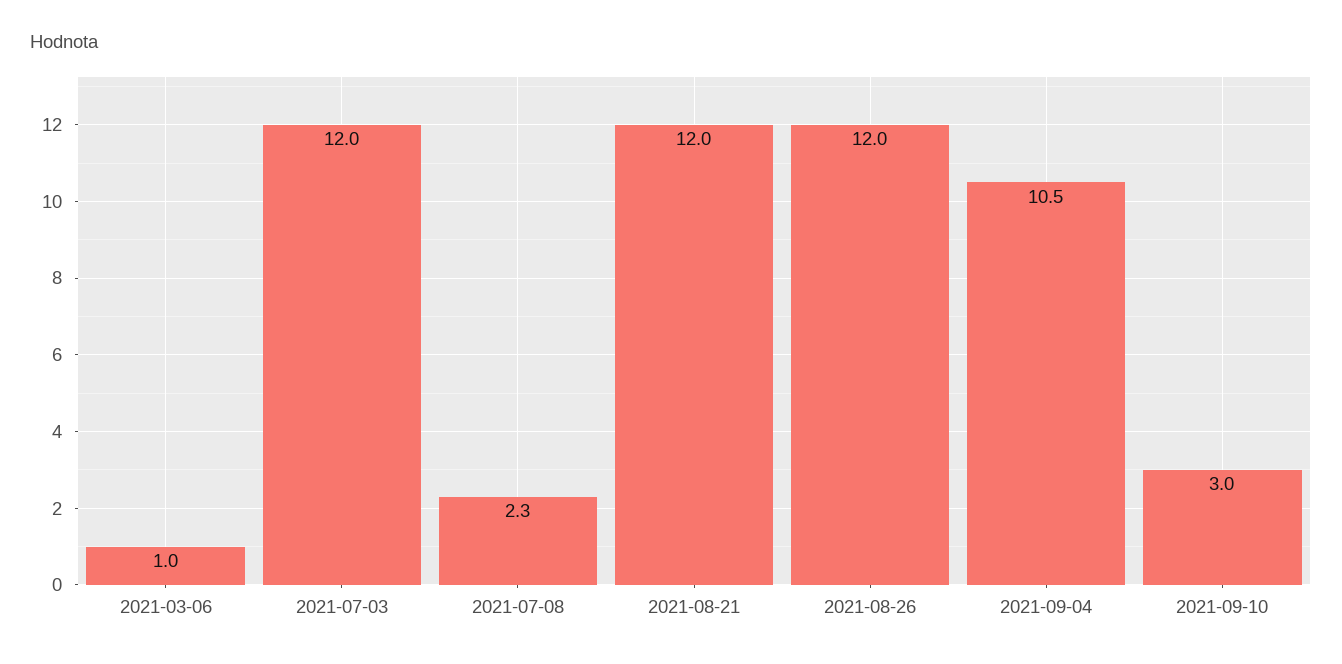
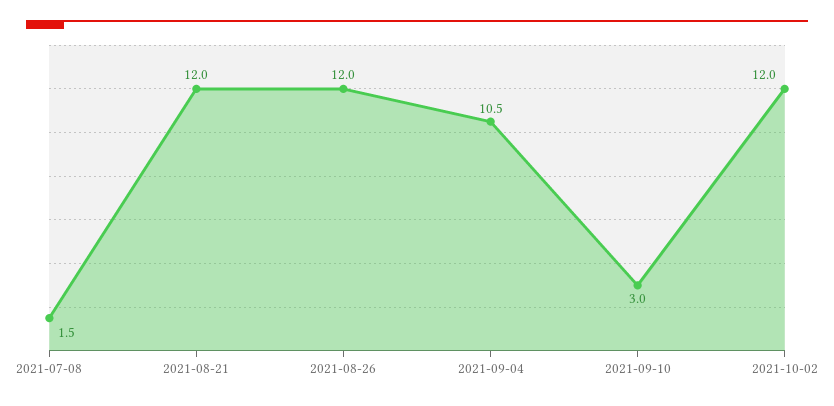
2021-03-06: 1 -> none
2021-07-03: 12 -> none
2021-07-08: 2.3 -> 1.5
2021-10-02: none -> 12

